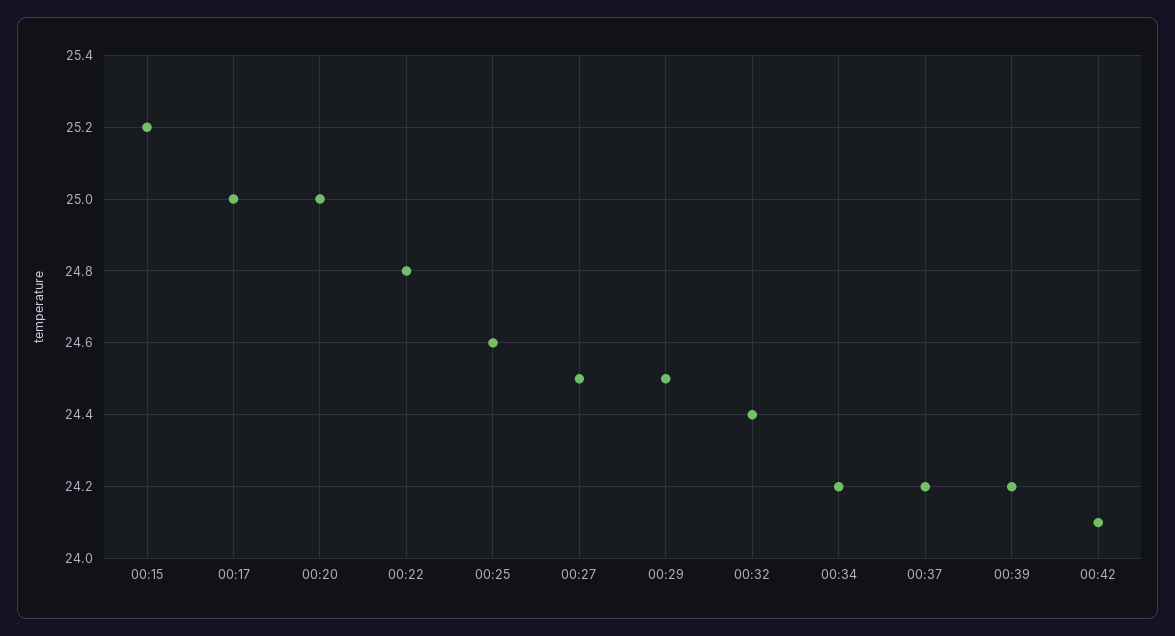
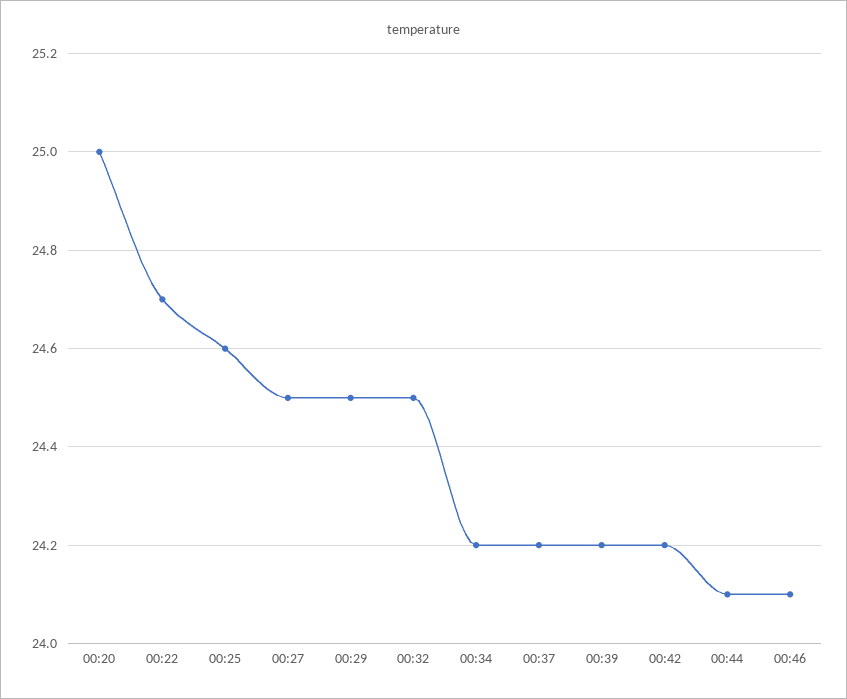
00:15: 25.2 -> none
00:17: 25 -> none
00:22: 24.8 -> 24.7
00:32: 24.4 -> 24.5
00:42: 24.1 -> 24.2
00:44: none -> 24.1
00:46: none -> 24.1

